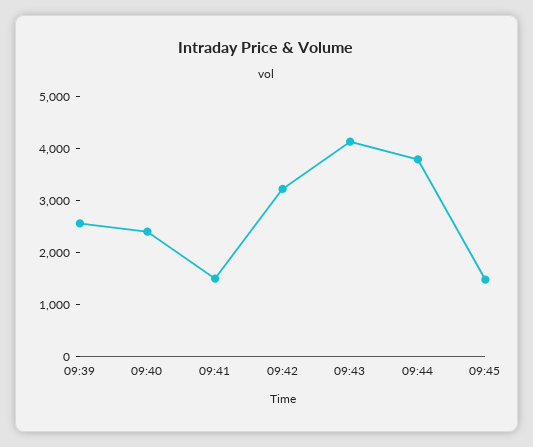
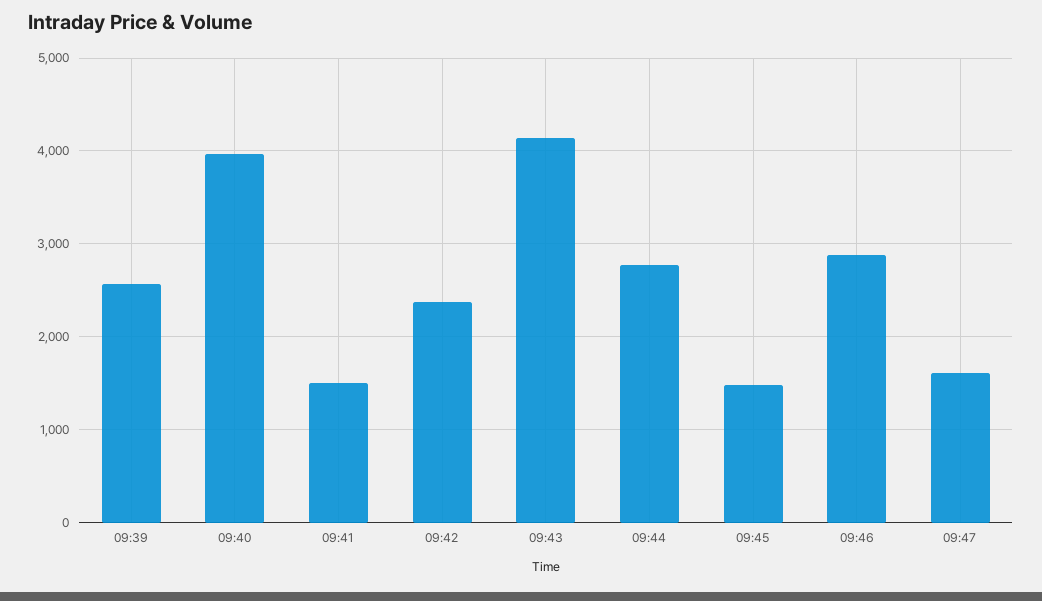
09:40: 2400 -> 4000
09:42: 3200 -> 2400
09:44: 3800 -> 2800
09:46: none -> 2900
09:47: none -> 1600

